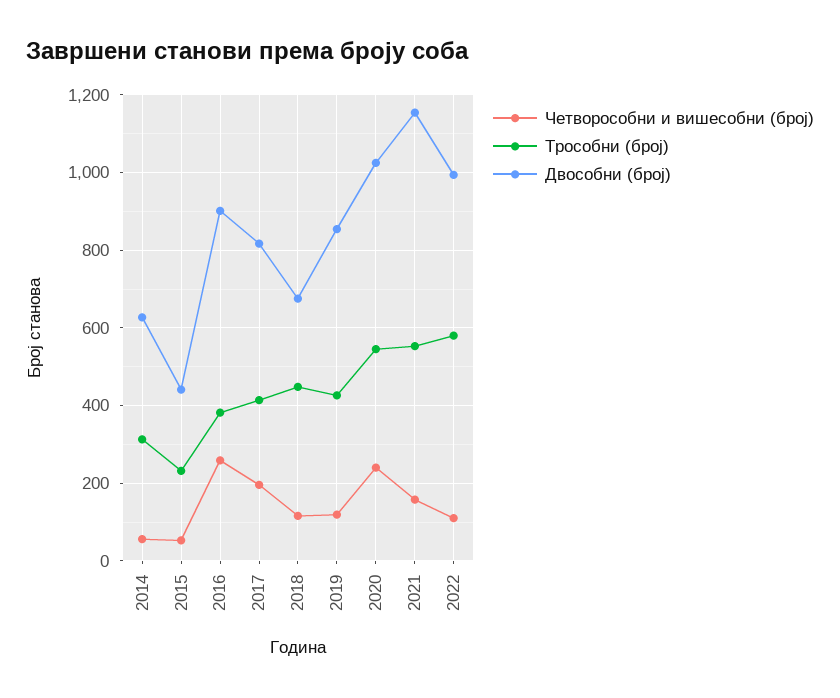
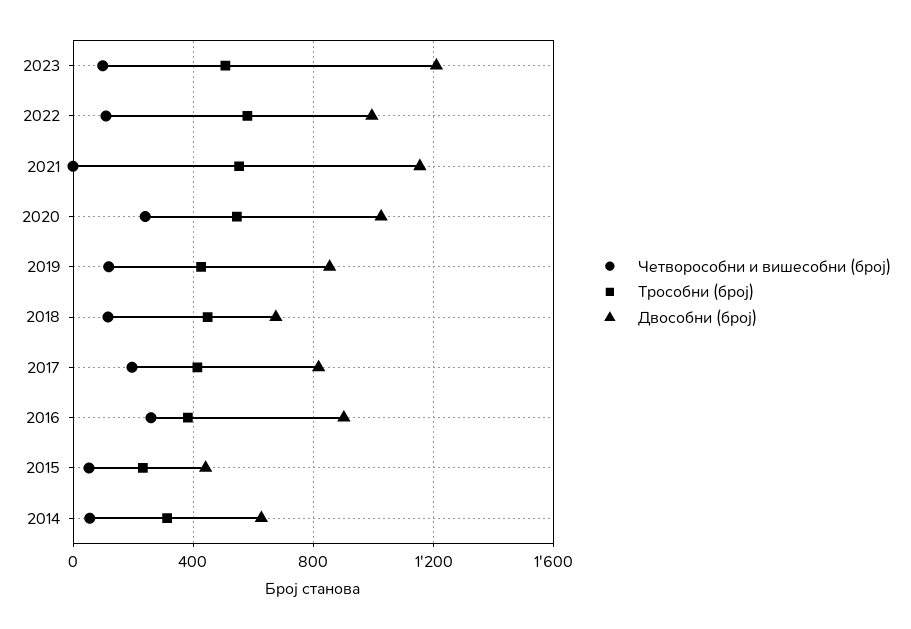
Четворособни и вишесобни (број), 2021: 160 -> 0
Четворособни и вишесобни (број), 2023: none -> 100
Трособни (број), 2023: none -> 500
Двособни (број), 2023: none -> 1200

